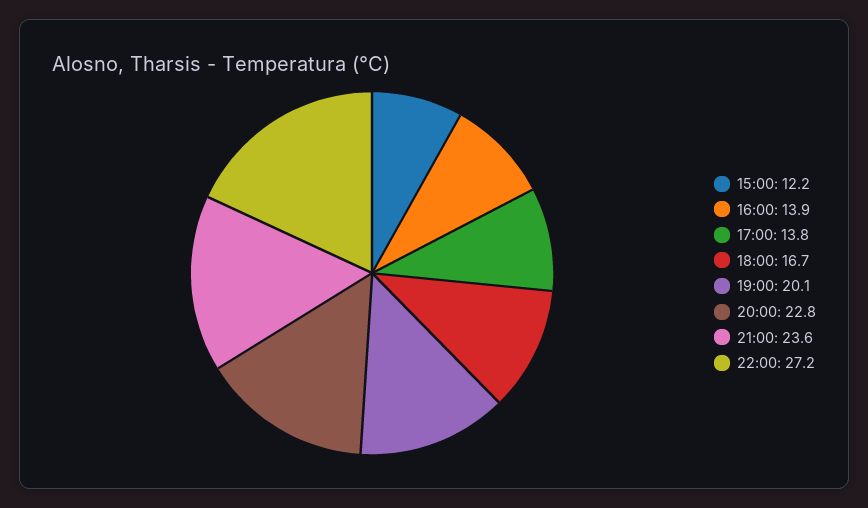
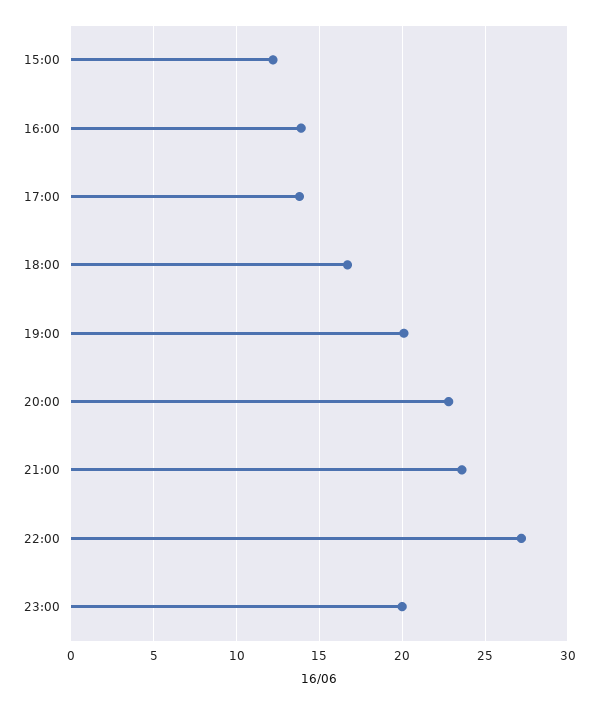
23:00: none -> 20

